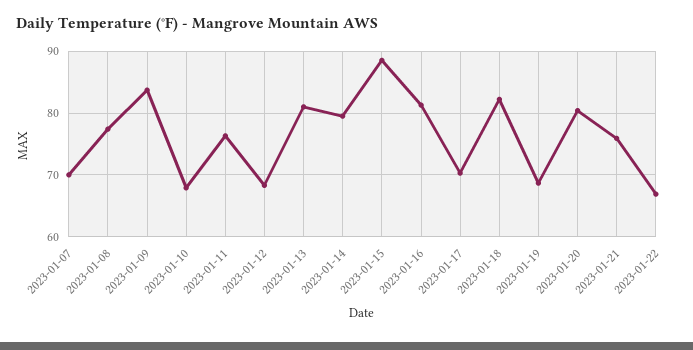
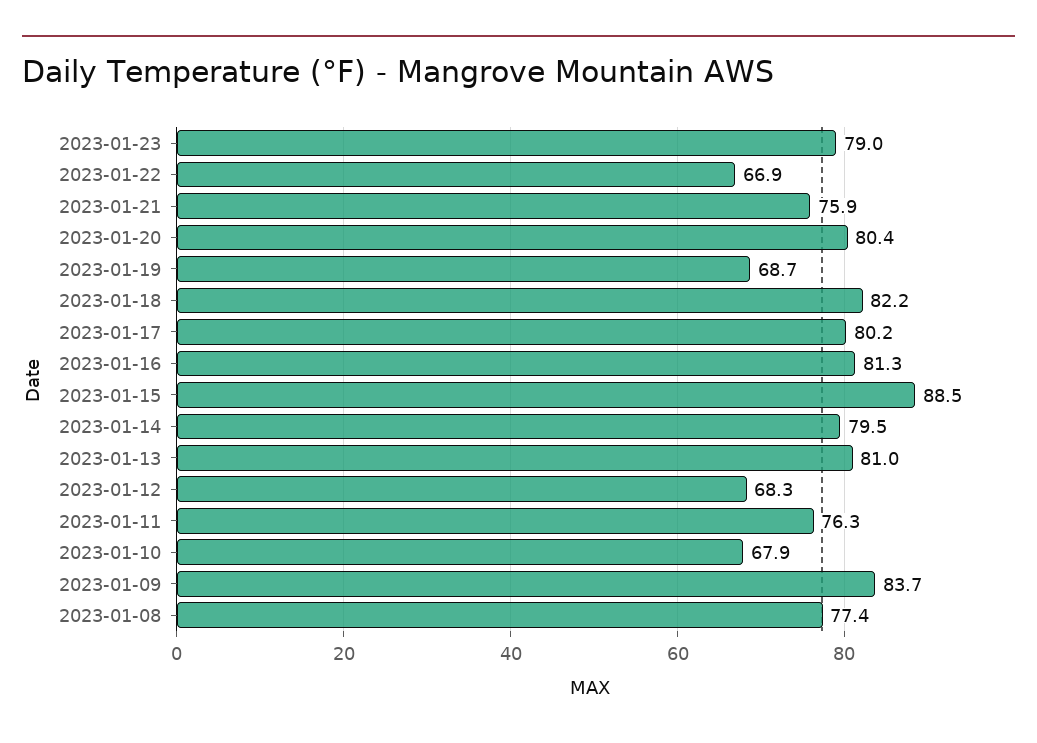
2023-01-07: 70 -> none
2023-01-17: 70 -> 80.2
2023-01-23: none -> 79

